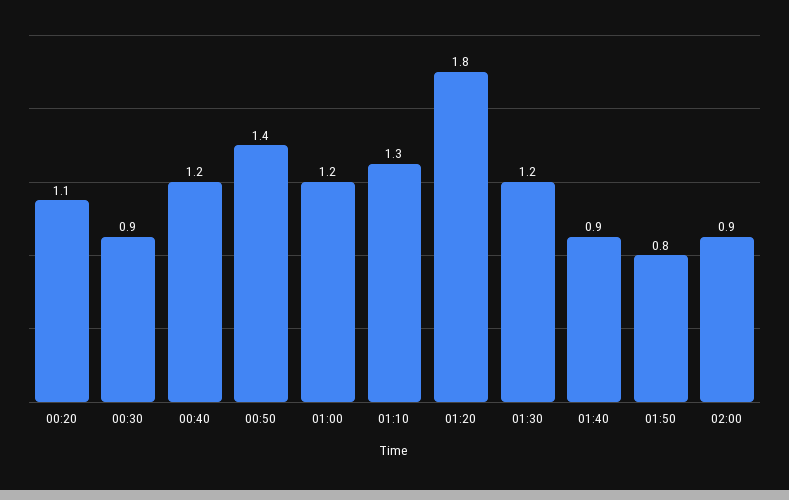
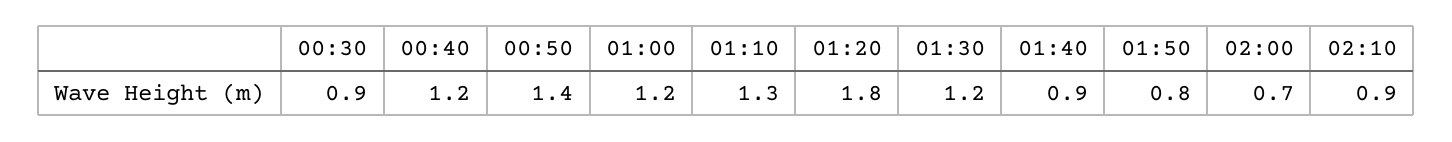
00:20: 1.1 -> none
02:00: 0.9 -> 0.7
02:10: none -> 0.9

